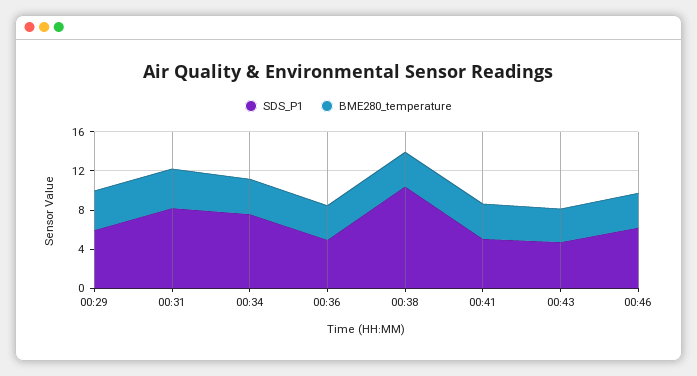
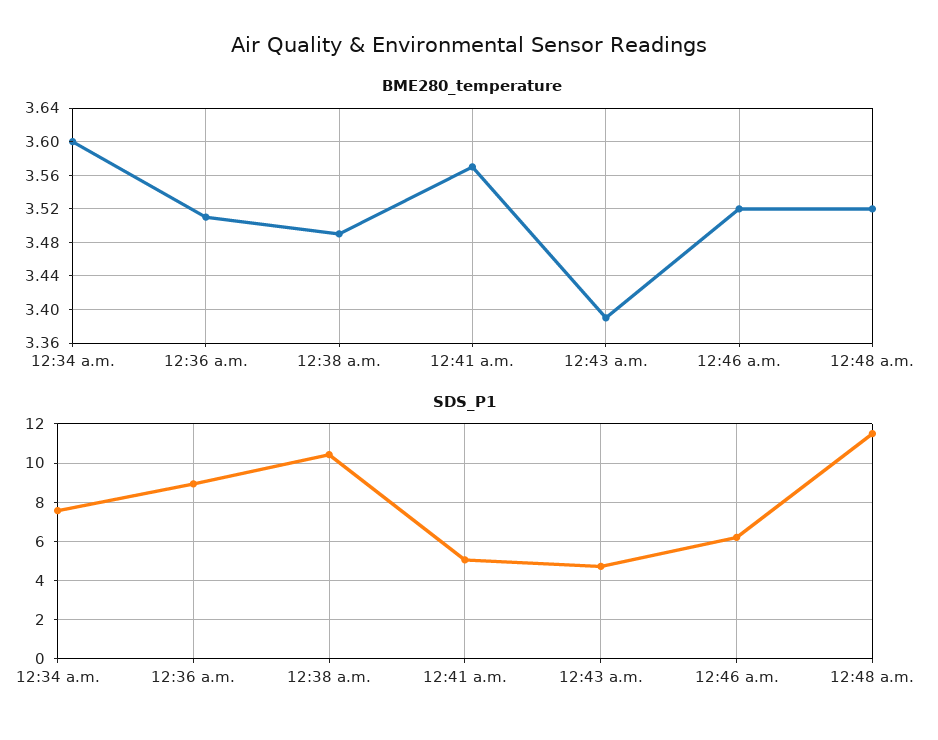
SDS_P1, 00:29: 6 -> none
BME280_temperature, 00:29: 4 -> none
SDS_P1, 00:31: 8 -> none
BME280_temperature, 00:31: 4 -> none
SDS_P1, 00:36: 5 -> 9
BME280_temperature, 12:48 a.m.: none -> 3.52
SDS_P1, 12:48 a.m.: none -> 11.5

